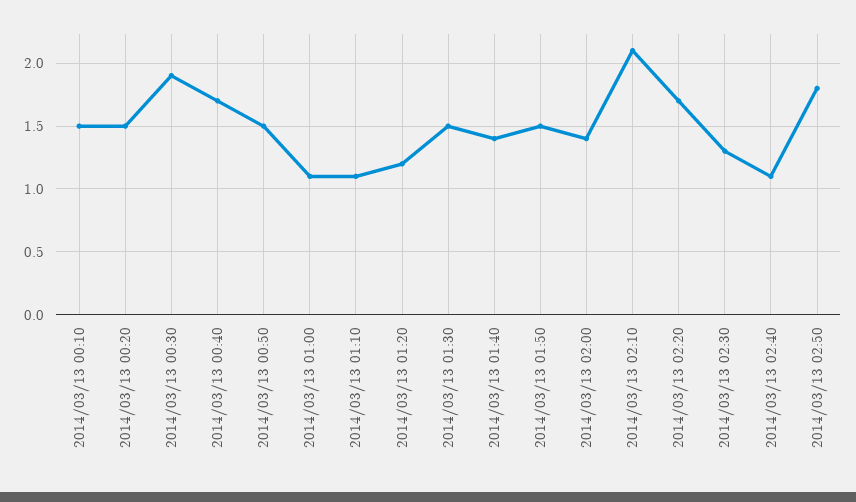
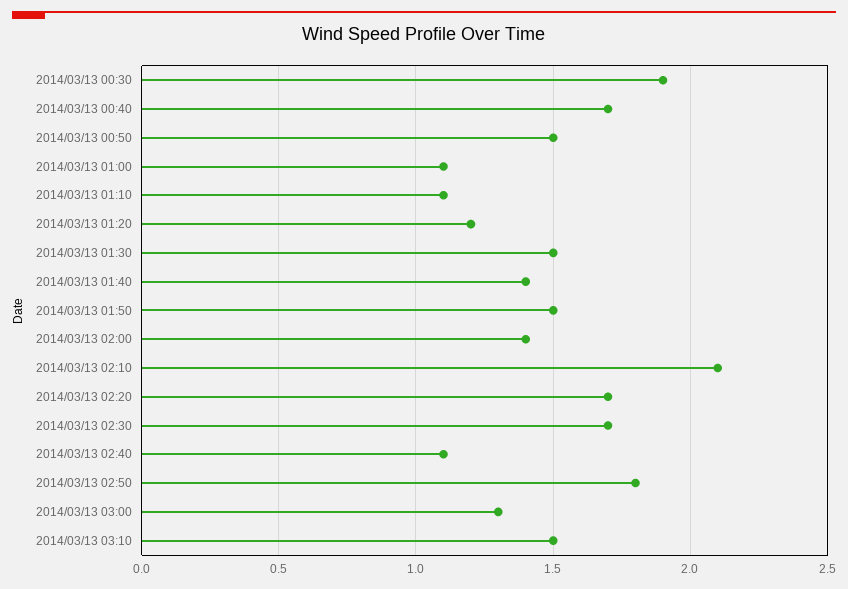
2014/03/13 00:10: 1.5 -> none
2014/03/13 00:20: 1.5 -> none
2014/03/13 02:30: 1.3 -> 1.7
2014/03/13 03:00: none -> 1.3
2014/03/13 03:10: none -> 1.5

